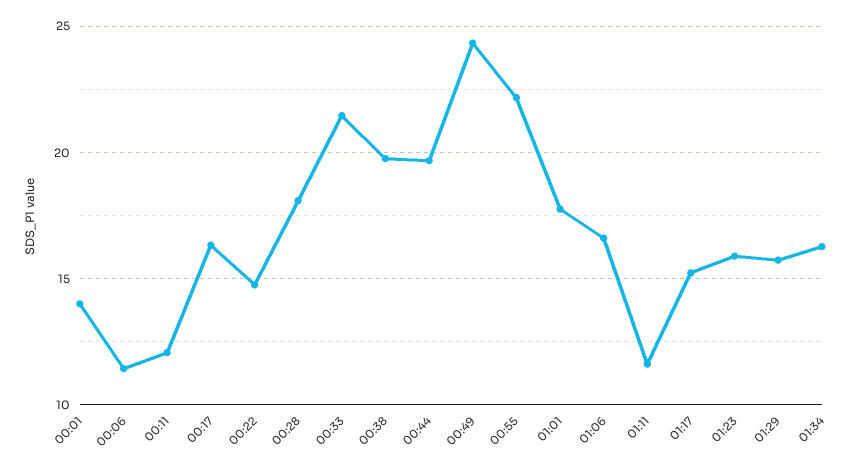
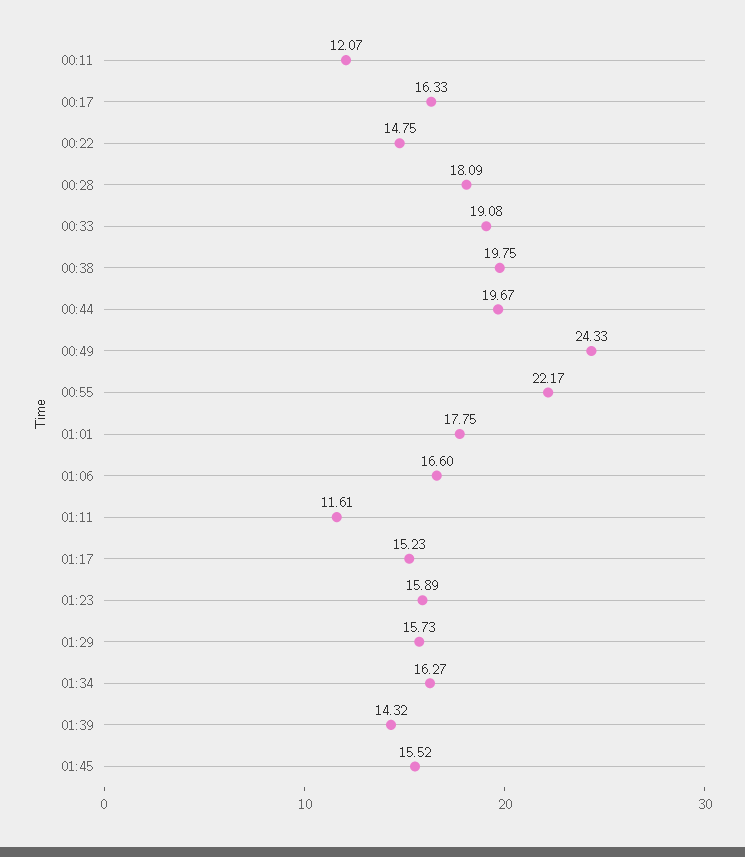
00:01: 14 -> none
00:06: 11.5 -> none
00:33: 21.5 -> 19.08
01:39: none -> 14.32
01:45: none -> 15.52

